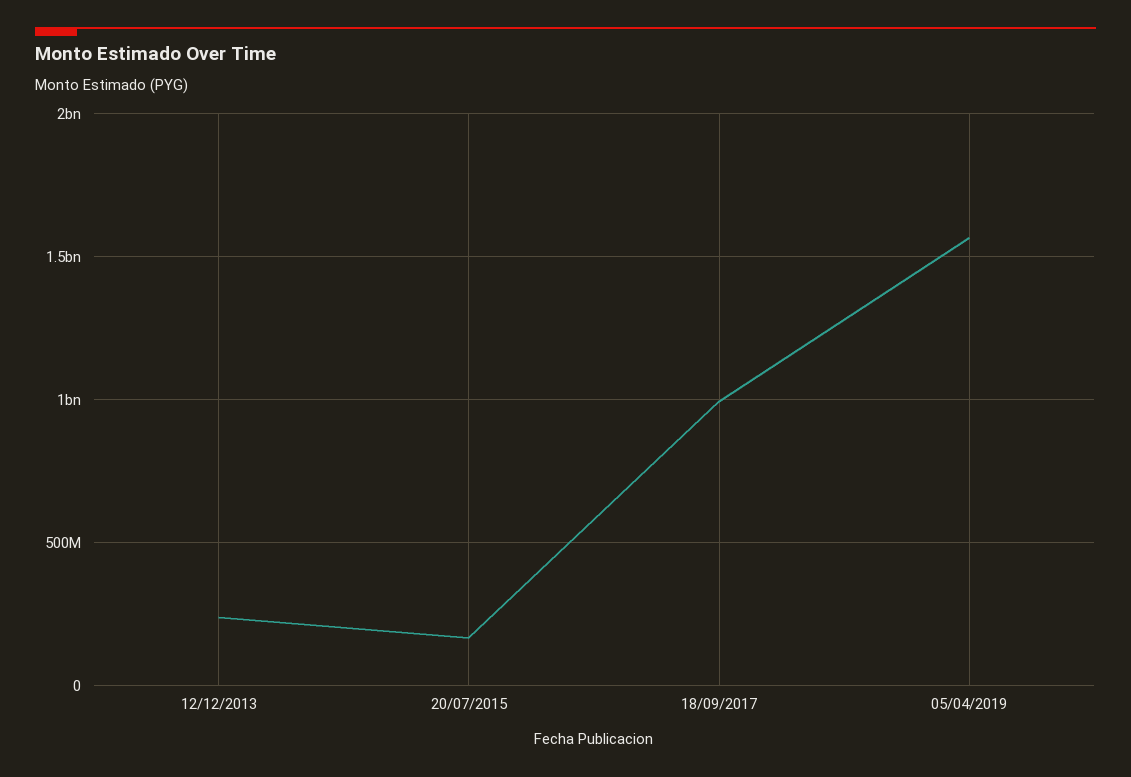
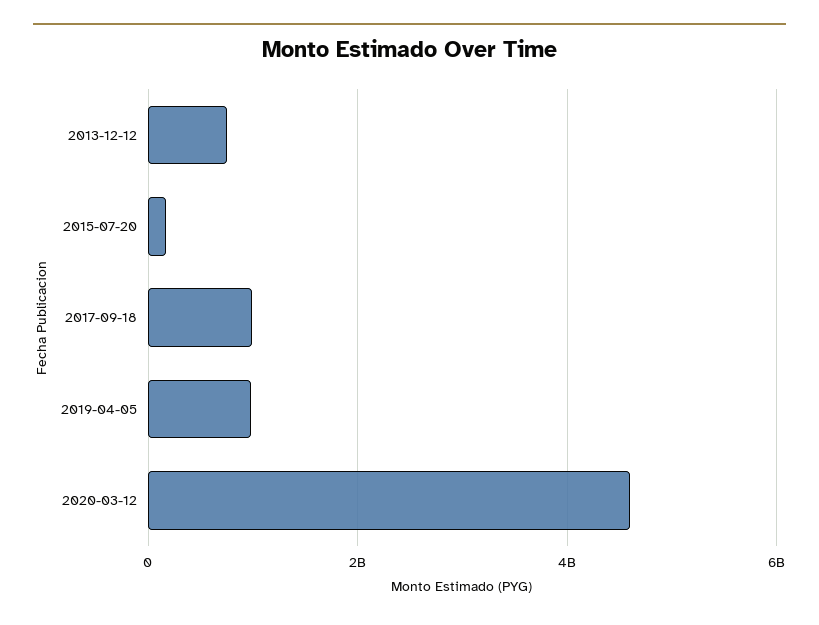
12/12/2013: 250000000 -> 800000000
05/04/2019: 1550000000 -> 1000000000
2020-03-12: none -> 4600000000

